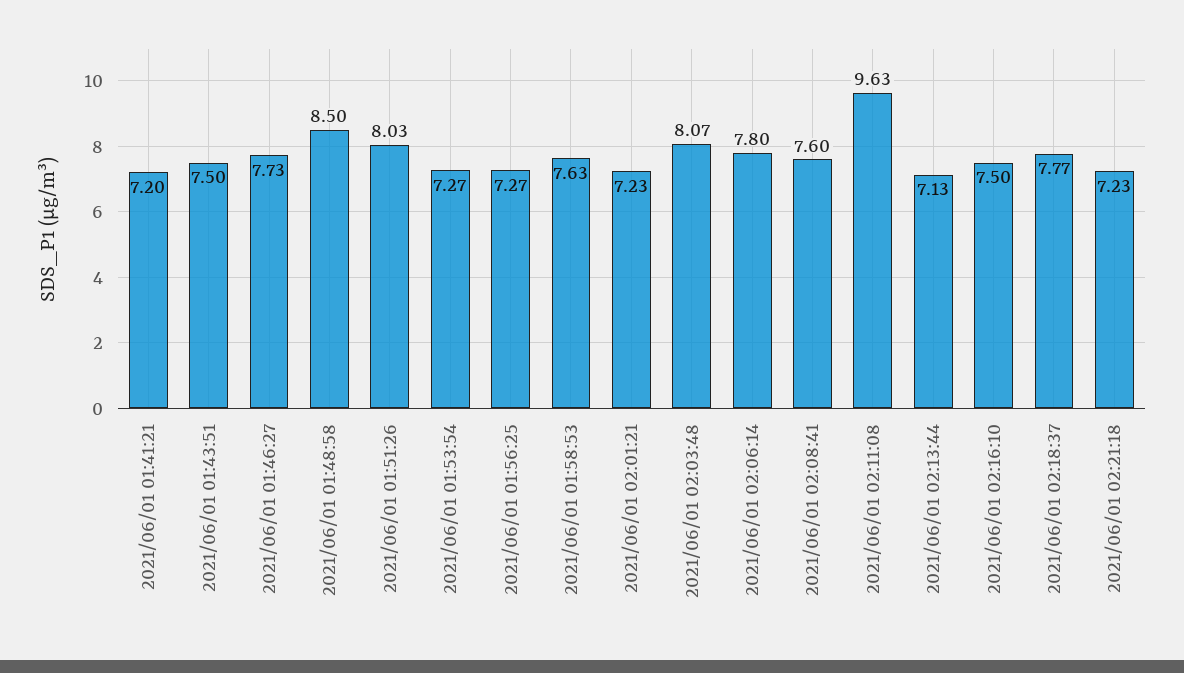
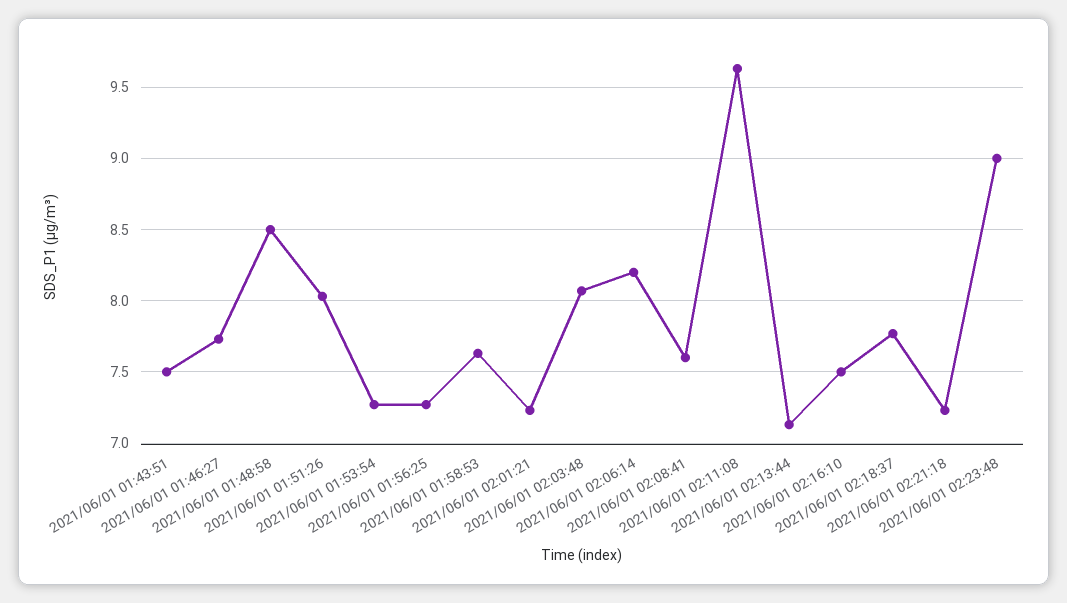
2021/06/01 01:41:21: 7.2 -> none
2021/06/01 02:06:14: 7.8 -> 8.2
2021/06/01 02:23:48: none -> 9

